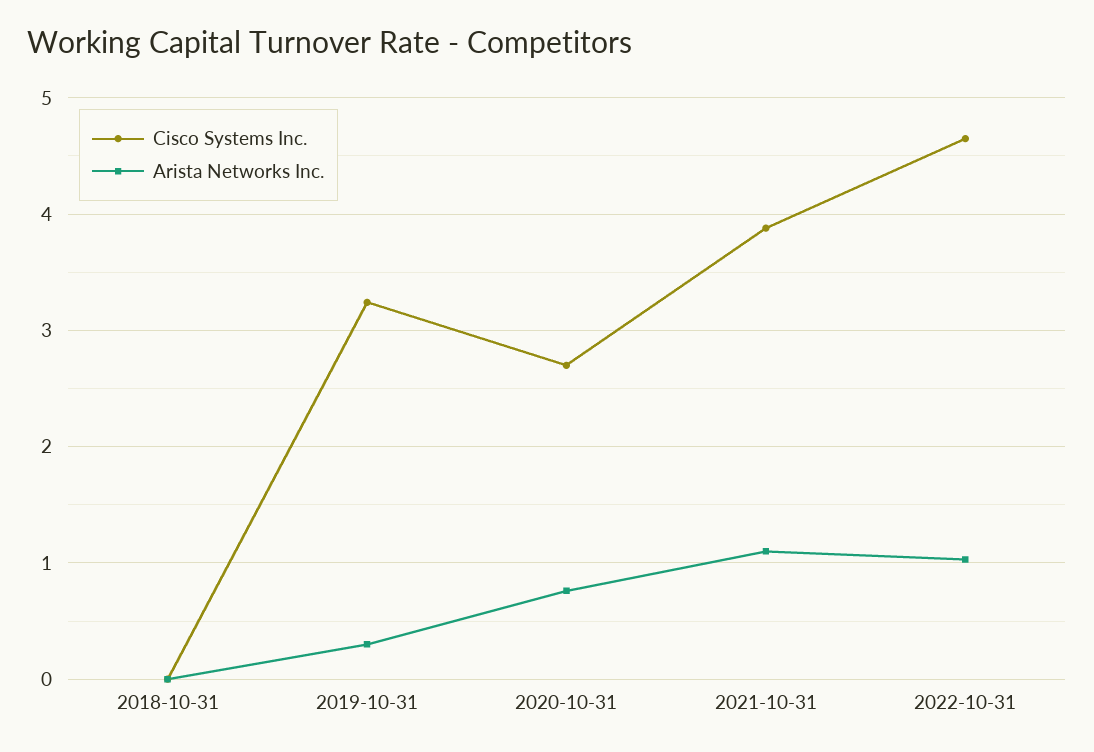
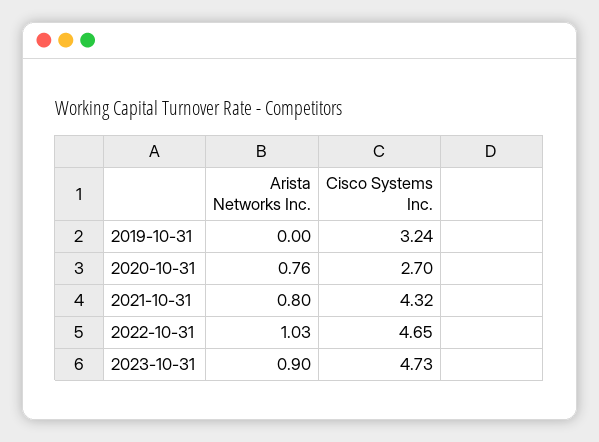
Cisco Systems Inc., 2018-10-31: 0 -> none
Arista Networks Inc., 2018-10-31: 0 -> none
Arista Networks Inc., 2019-10-31: 0.3 -> 0
Cisco Systems Inc., 2021-10-31: 3.9 -> 4.32
Arista Networks Inc., 2021-10-31: 1.1 -> 0.8
Arista Networks Inc., 2023-10-31: none -> 0.9
Cisco Systems Inc., 2023-10-31: none -> 4.73

